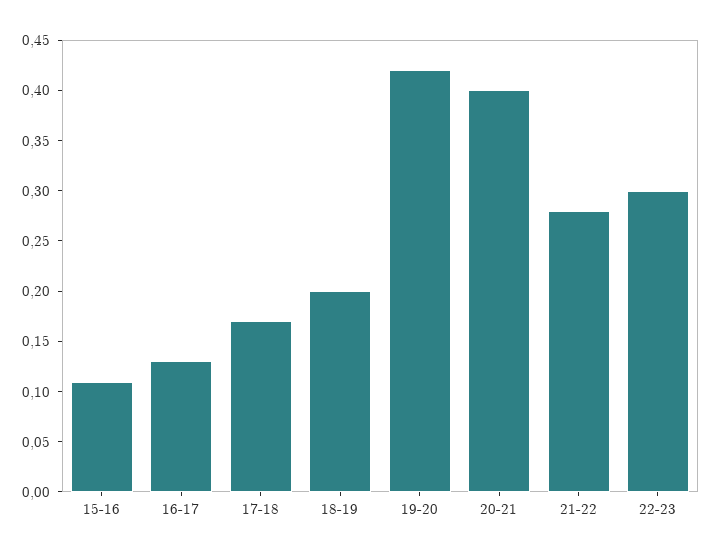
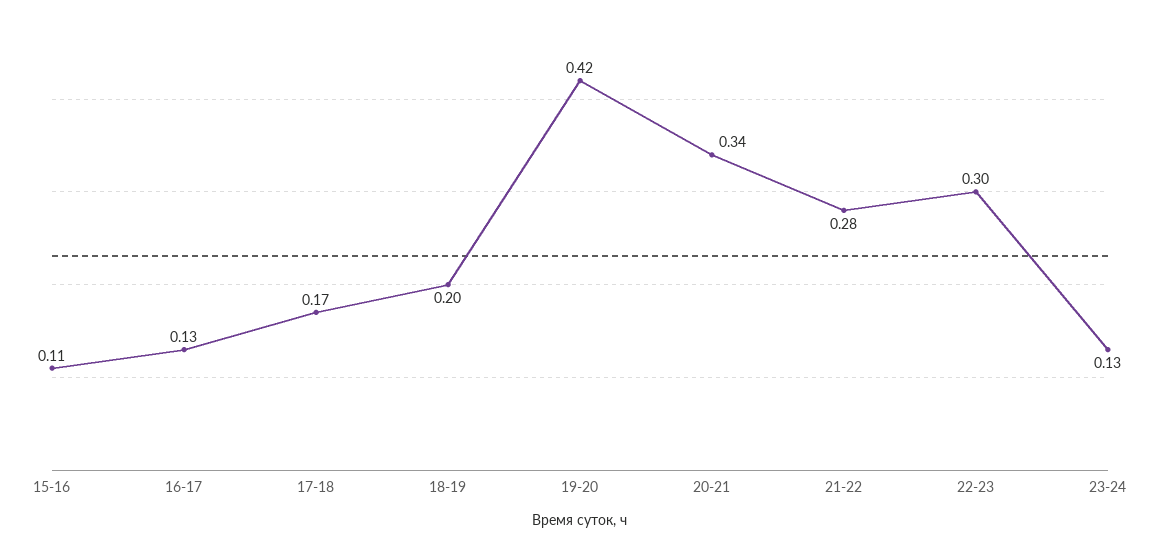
20-21: 0.4 -> 0.34
23-24: none -> 0.13

